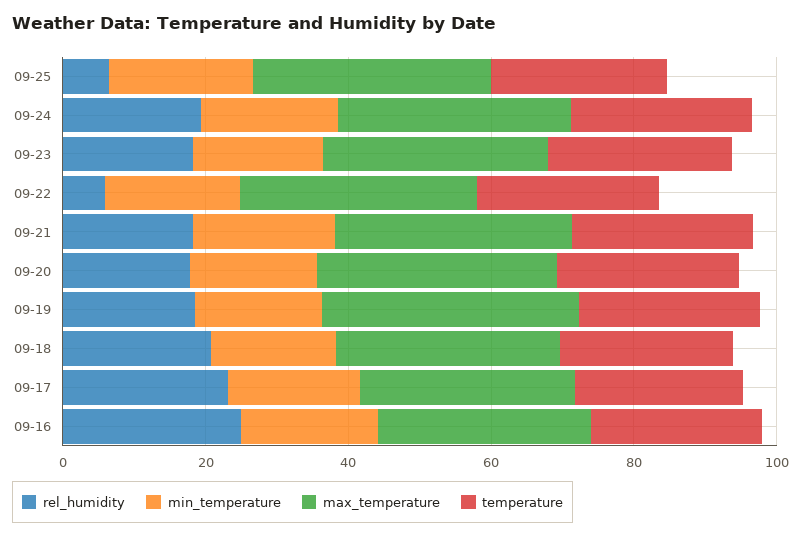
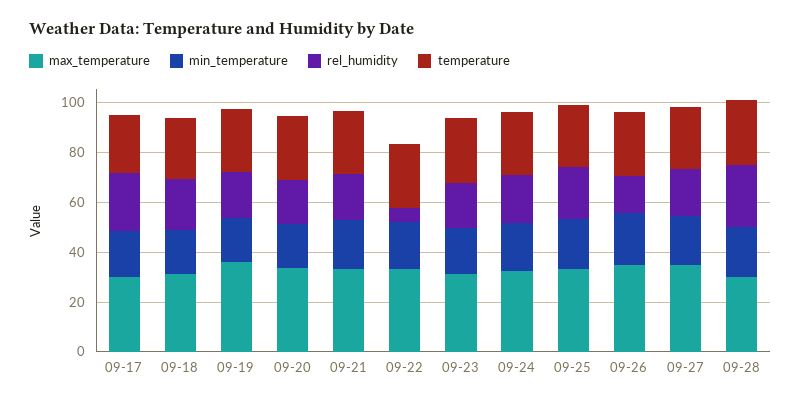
rel_humidity, 09-25: 5 -> 20
rel_humidity, 09-16: 25 -> none
min_temperature, 09-16: 20 -> none
max_temperature, 09-16: 30 -> none
temperature, 09-16: 25 -> none
max_temperature, 09-26: none -> 35
min_temperature, 09-26: none -> 20
rel_humidity, 09-26: none -> 15
temperature, 09-26: none -> 25
max_temperature, 09-27: none -> 35
min_temperature, 09-27: none -> 20
rel_humidity, 09-27: none -> 20
temperature, 09-27: none -> 25
max_temperature, 09-28: none -> 30
min_temperature, 09-28: none -> 20
rel_humidity, 09-28: none -> 25
temperature, 09-28: none -> 25

